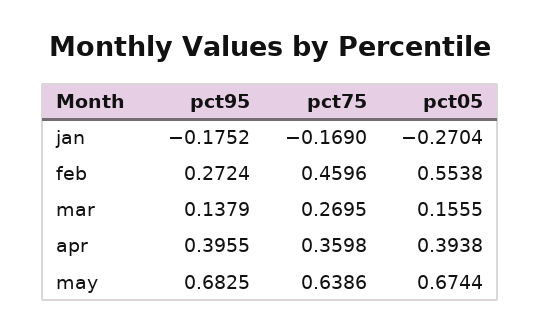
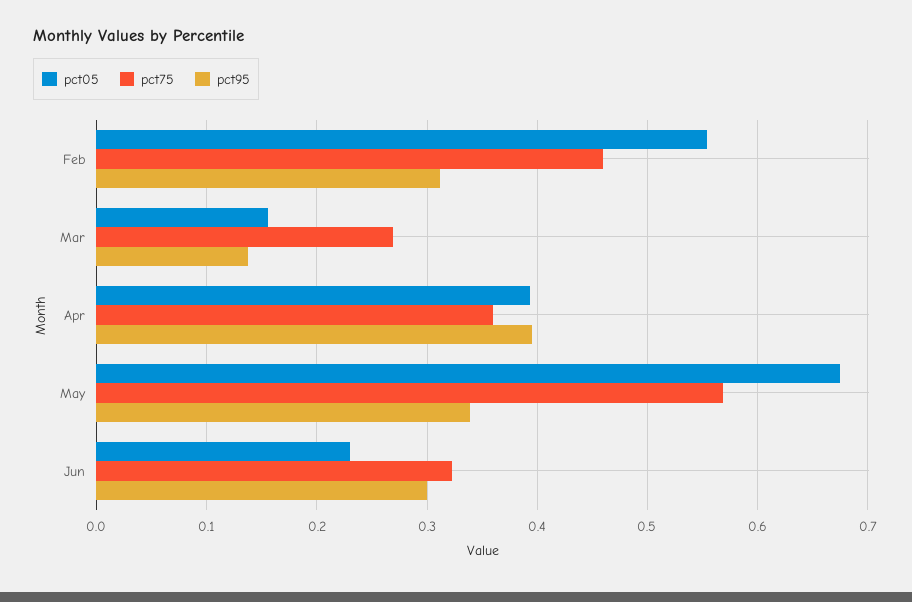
pct95, jan: -0.1752 -> none
pct75, jan: -0.169 -> none
pct05, jan: -0.2704 -> none
pct95, feb: 0.2724 -> 0.31
pct95, may: 0.6825 -> 0.34
pct75, may: 0.6386 -> 0.57
pct05, Jun: none -> 0.23
pct75, Jun: none -> 0.32
pct95, Jun: none -> 0.3

